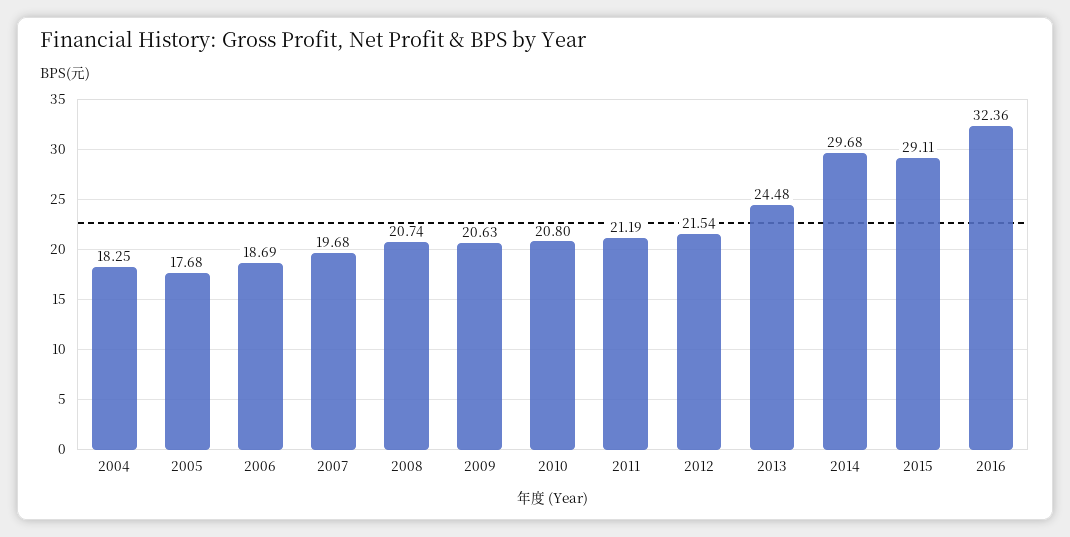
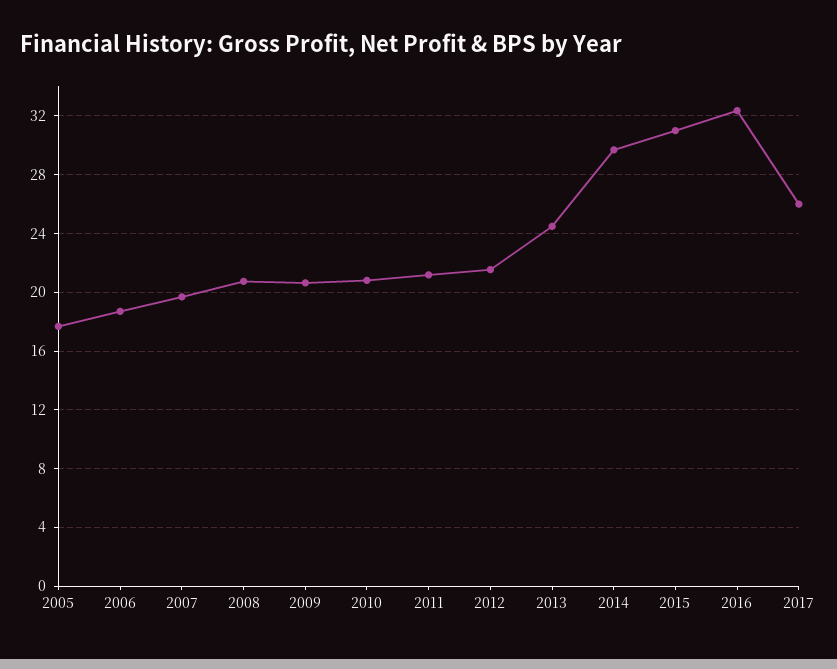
2004: 18.25 -> none
2015: 29.11 -> 31
2017: none -> 26

